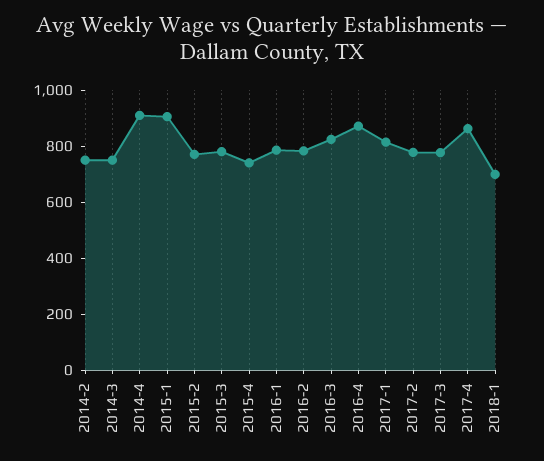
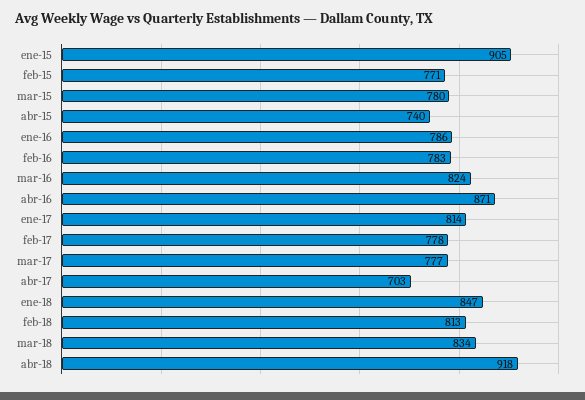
2014-2: 750 -> none
2014-3: 750 -> none
2014-4: 900 -> none
2017-4: 850 -> 703
2018-1: 700 -> 847
feb-18: none -> 813
mar-18: none -> 834
abr-18: none -> 918

